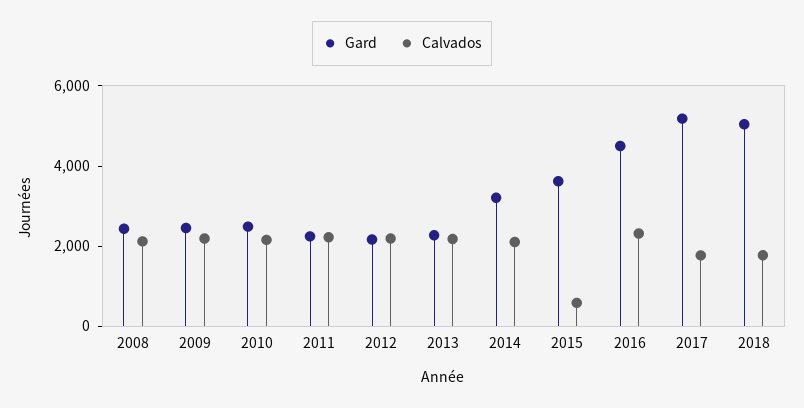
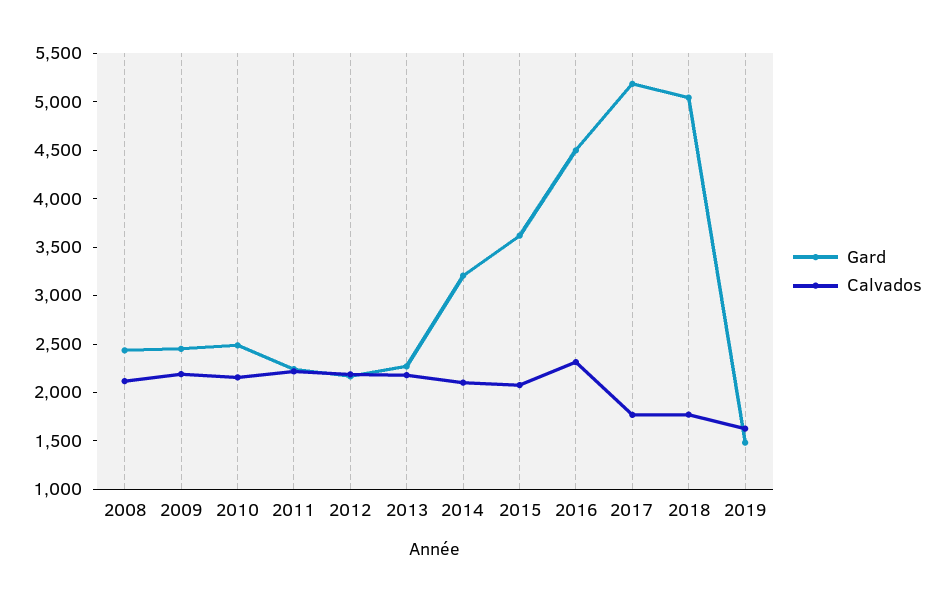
Calvados, 2015: 500 -> 2100
Gard, 2019: none -> 1500
Calvados, 2019: none -> 1600

